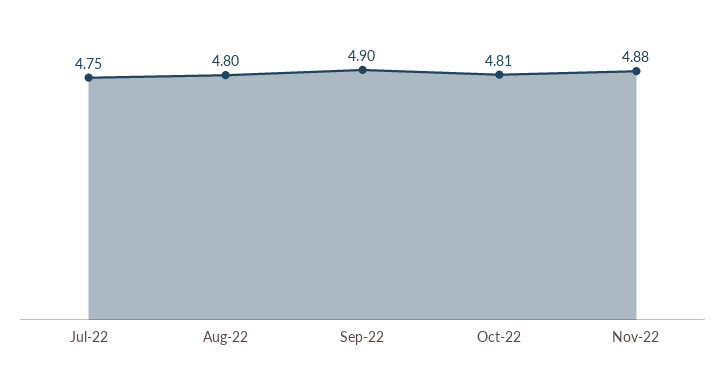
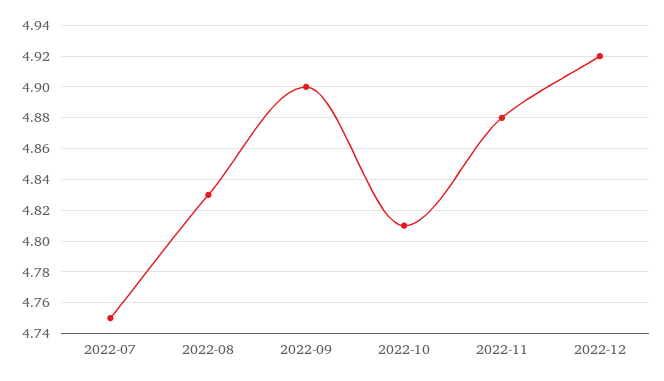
Aug-22: 4.8 -> 4.83
2022-12: none -> 4.92

